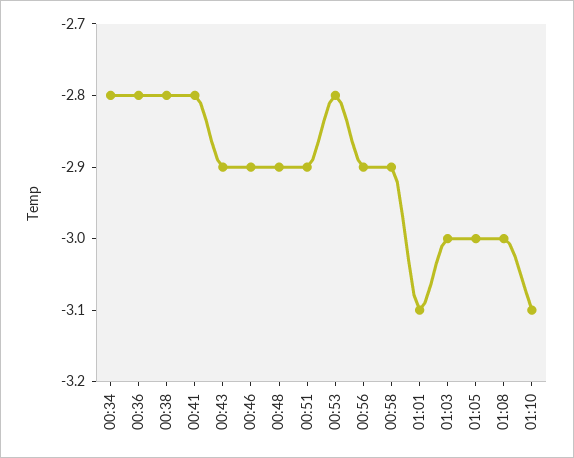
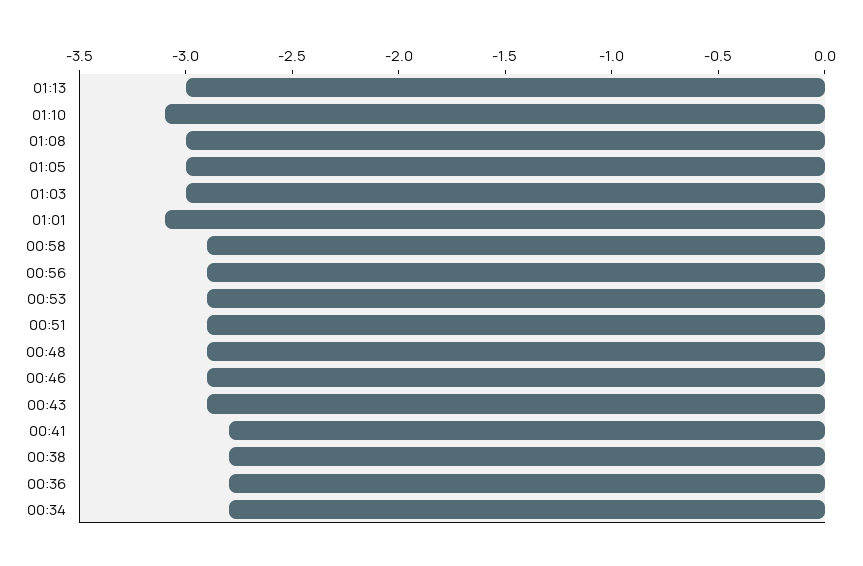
00:53: -2.8 -> -2.9
01:13: none -> -3

